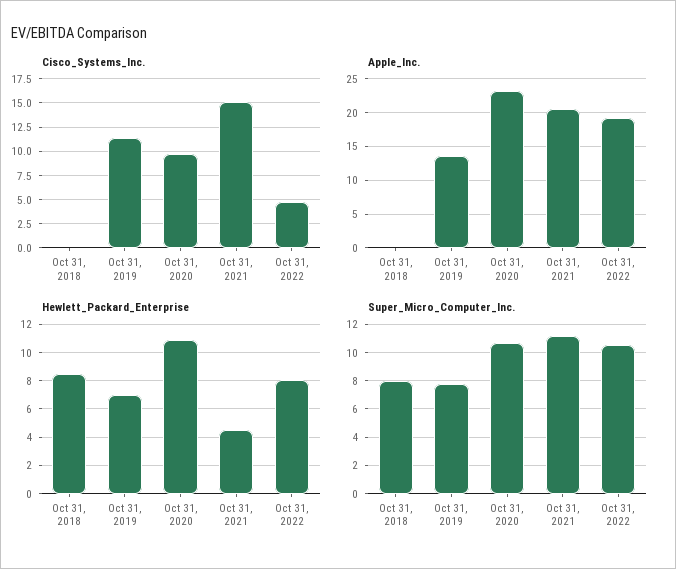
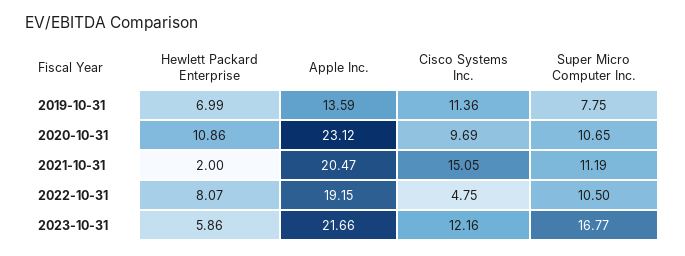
Cisco_Systems_Inc., Oct 31, 2018: 0 -> none
Apple_Inc., Oct 31, 2018: 0 -> none
Hewlett_Packard_Enterprise, Oct 31, 2018: 8.5 -> none
Hewlett_Packard_Enterprise, Oct 31, 2021: 4.5 -> 2
Super_Micro_Computer_Inc., Oct 31, 2018: 8 -> none
Hewlett_Packard_Enterprise, 2023-10-31: none -> 5.86
Apple_Inc., 2023-10-31: none -> 21.66
Cisco_Systems_Inc., 2023-10-31: none -> 12.16
Super_Micro_Computer_Inc., 2023-10-31: none -> 16.77

